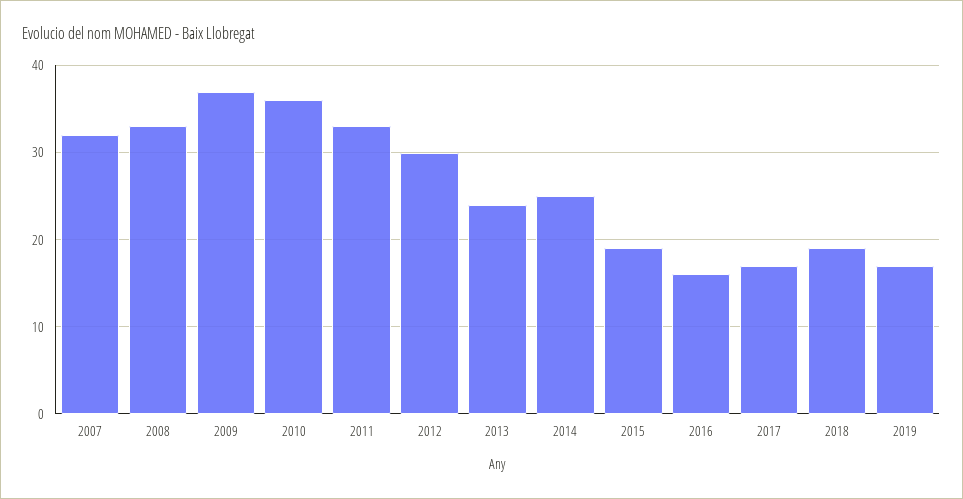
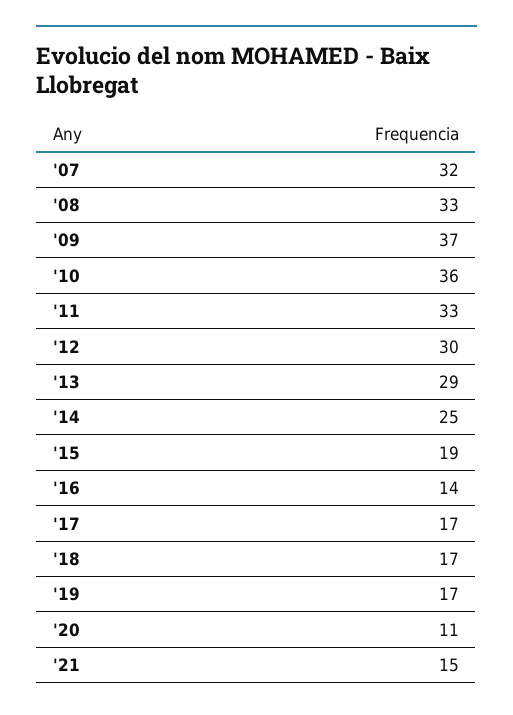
2013: 24 -> 29
2016: 16 -> 14
2018: 19 -> 17
'20: none -> 11
'21: none -> 15

